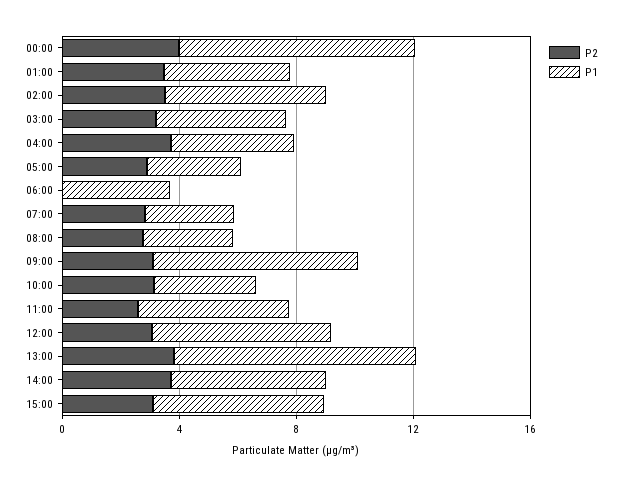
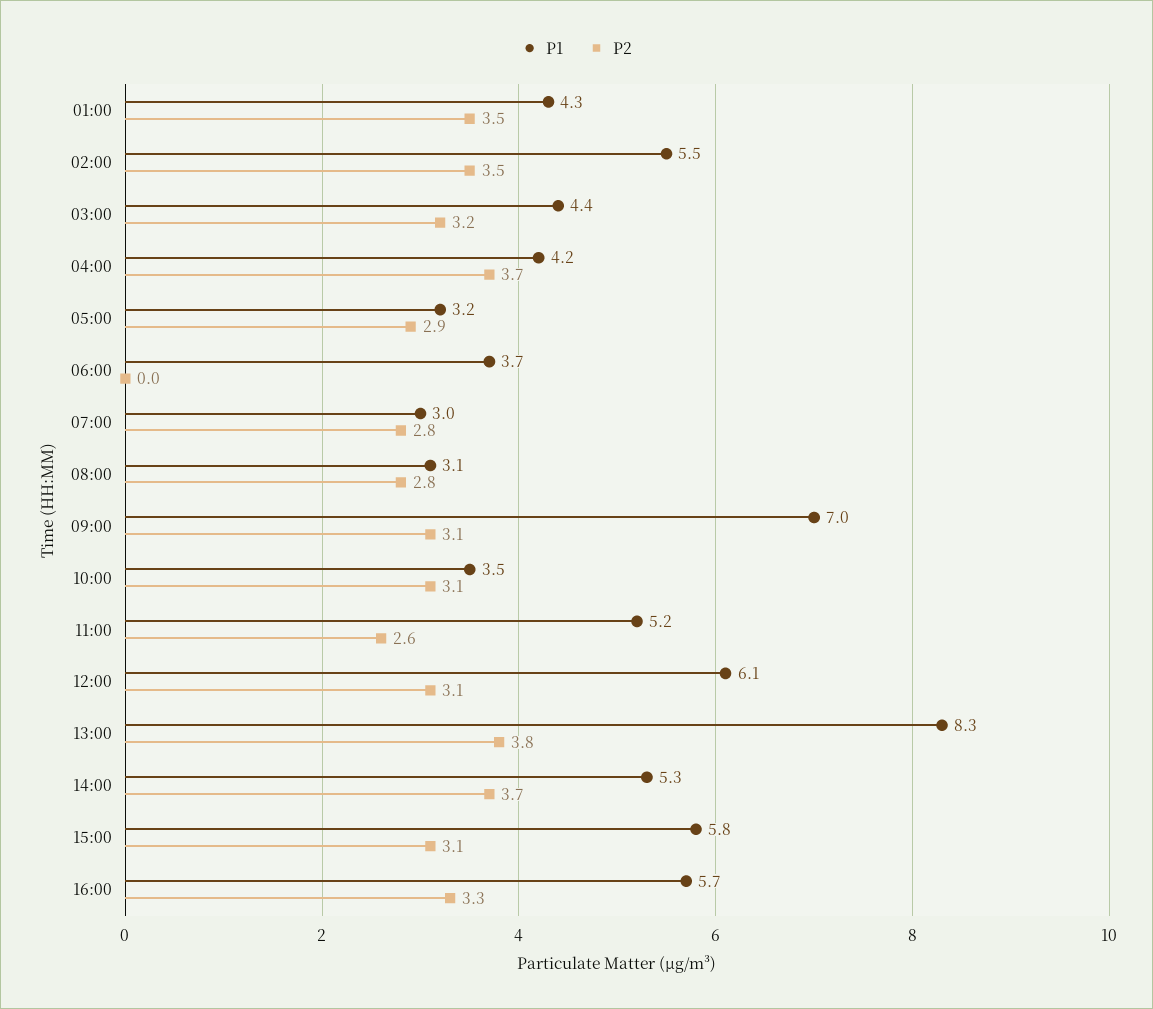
P2, 00:00: 4 -> none
P1, 00:00: 8 -> none
P1, 16:00: none -> 5.7
P2, 16:00: none -> 3.3

